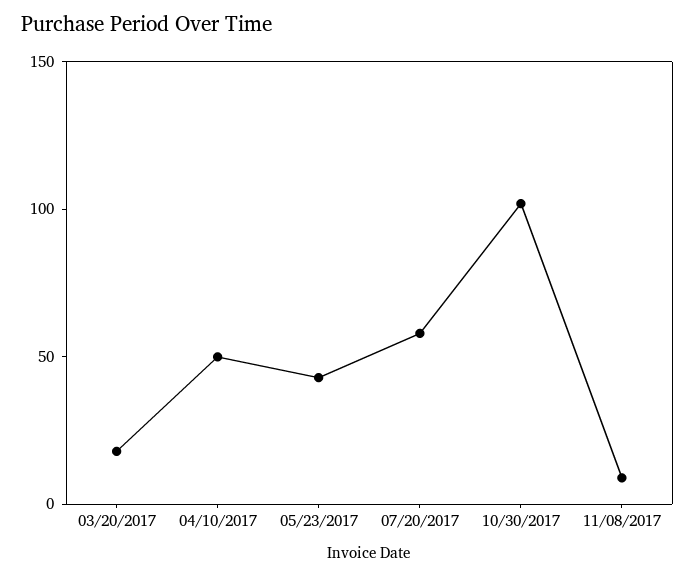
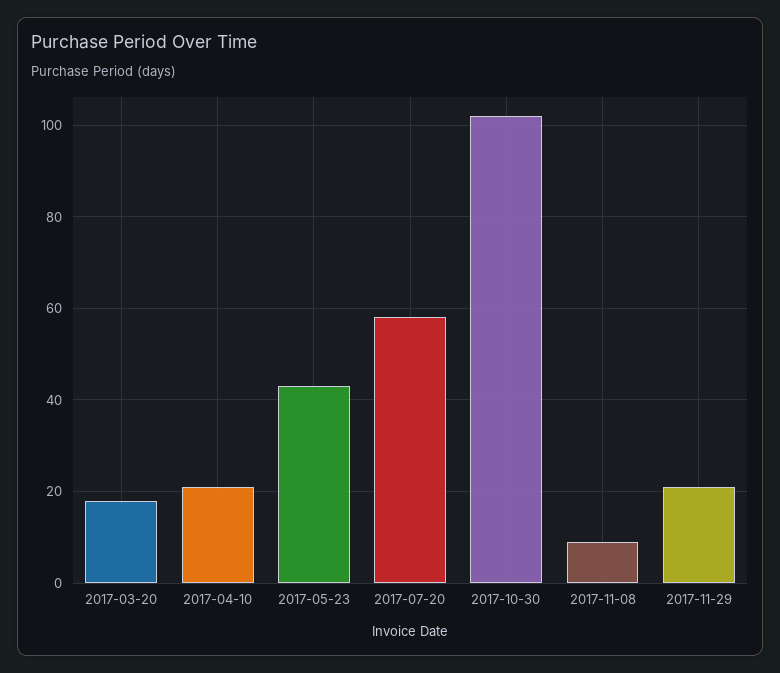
04/10/2017: 50 -> 20
2017-11-29: none -> 20

